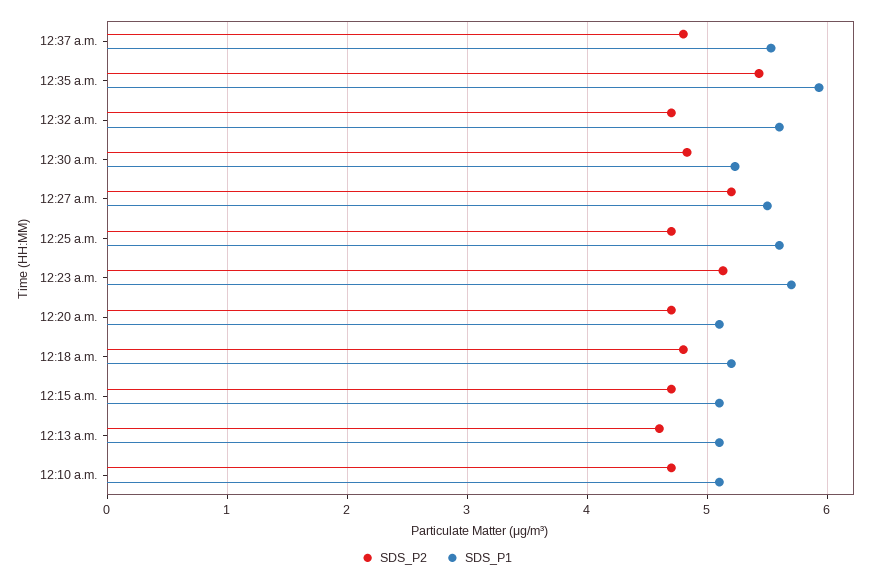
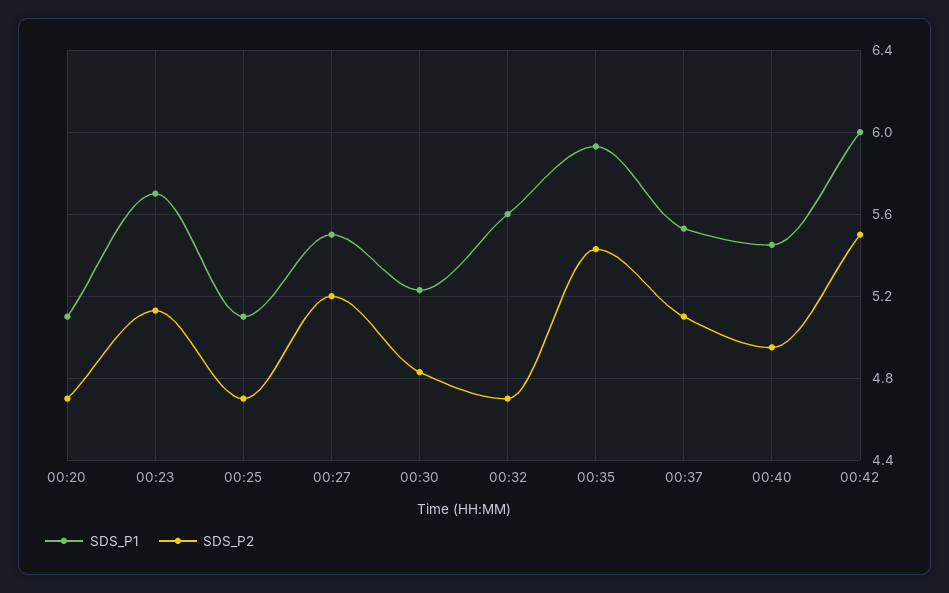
SDS_P2, 12:37 a.m.: 4.8 -> 5.1
SDS_P1, 12:25 a.m.: 5.6 -> 5.1
SDS_P2, 12:18 a.m.: 4.8 -> none
SDS_P1, 12:18 a.m.: 5.2 -> none
SDS_P2, 12:15 a.m.: 4.7 -> none
SDS_P1, 12:15 a.m.: 5.1 -> none
SDS_P2, 12:13 a.m.: 4.6 -> none
SDS_P1, 12:13 a.m.: 5.1 -> none
SDS_P2, 12:10 a.m.: 4.7 -> none
SDS_P1, 12:10 a.m.: 5.1 -> none
SDS_P1, 00:40: none -> 5.45
SDS_P2, 00:40: none -> 4.95
SDS_P1, 00:42: none -> 6
SDS_P2, 00:42: none -> 5.5

